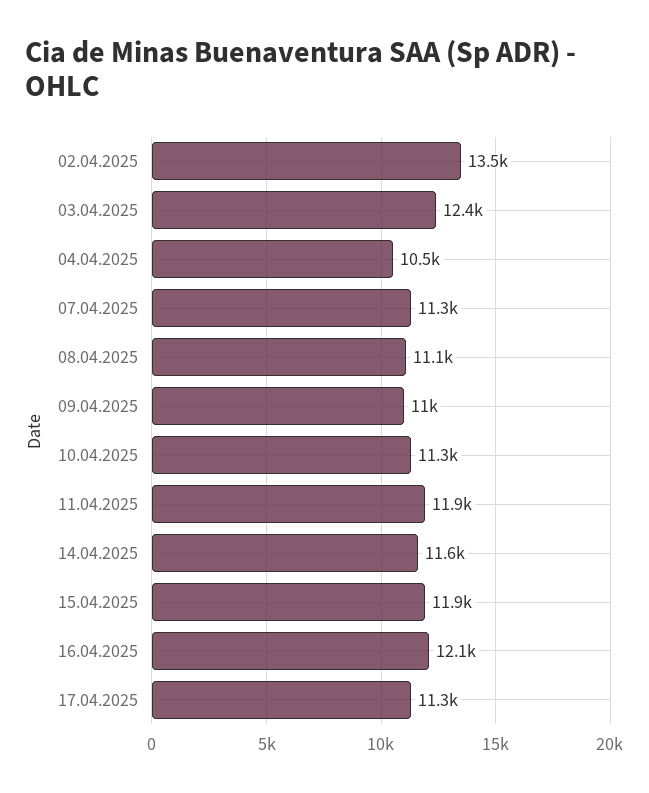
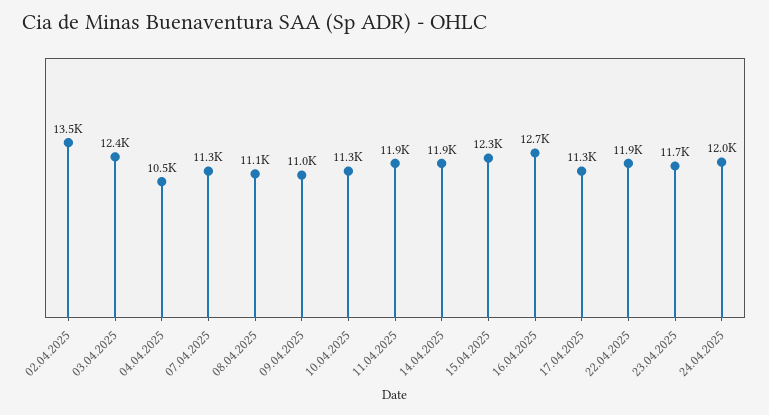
14.04.2025: 11600 -> 11900
15.04.2025: 11900 -> 12300
16.04.2025: 12100 -> 12700
22.04.2025: none -> 11900
23.04.2025: none -> 11700
24.04.2025: none -> 12000

